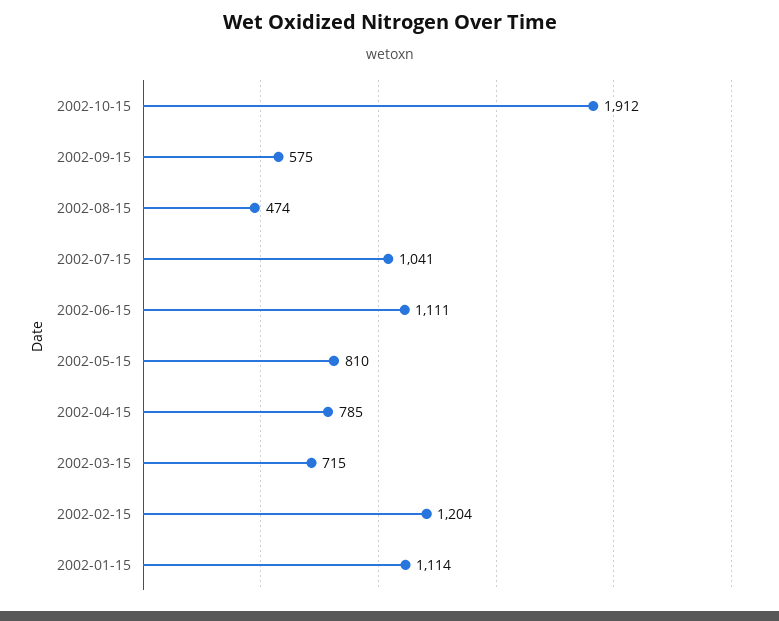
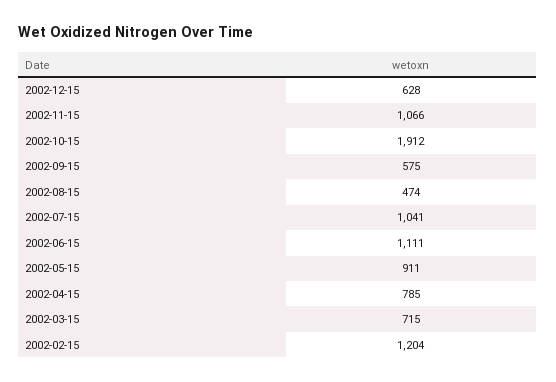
2002-05-15: 810 -> 911
2002-01-15: 1114 -> none
2002-12-15: none -> 628
2002-11-15: none -> 1066

